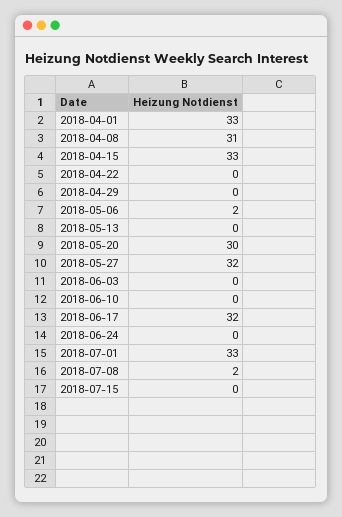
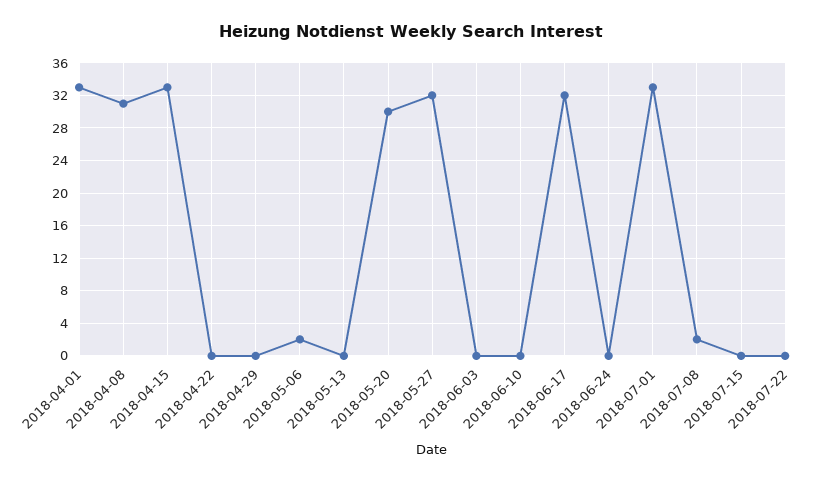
2018-07-22: none -> 0

